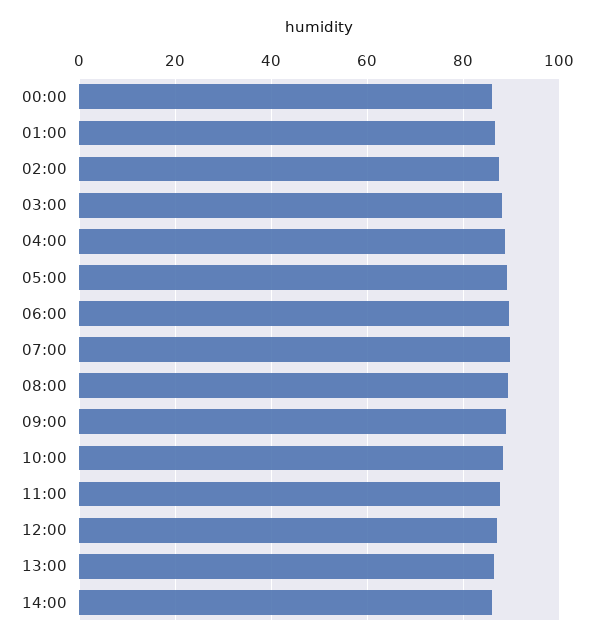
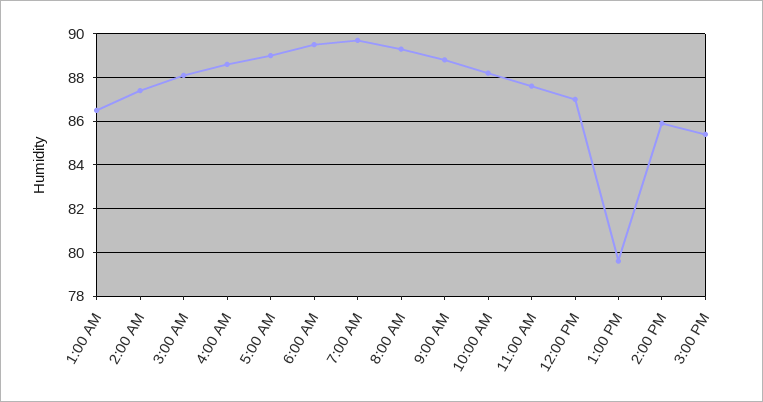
00:00: 86 -> none
13:00: 86 -> 79.5
3:00 PM: none -> 85.5

